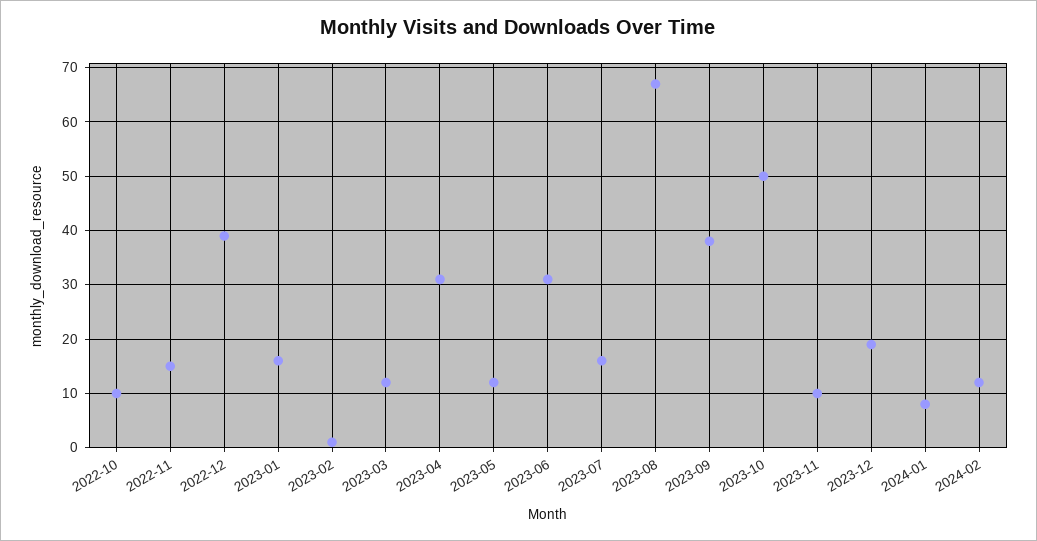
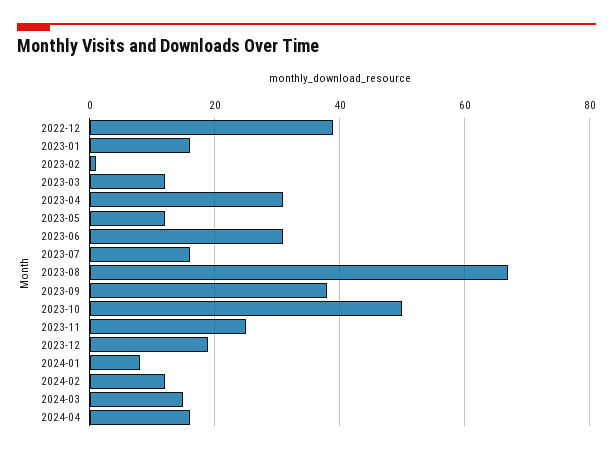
2022-10: 10 -> none
2022-11: 15 -> none
2023-11: 10 -> 25
2024-03: none -> 15
2024-04: none -> 15

